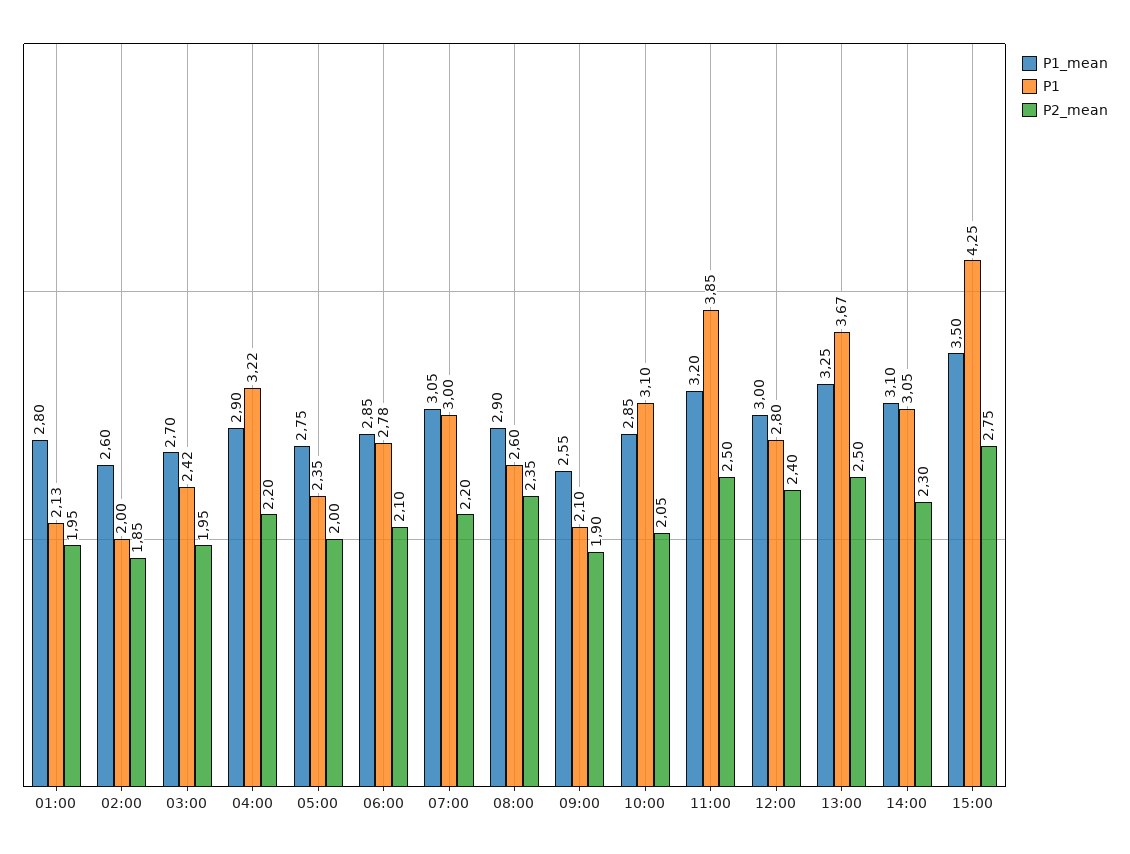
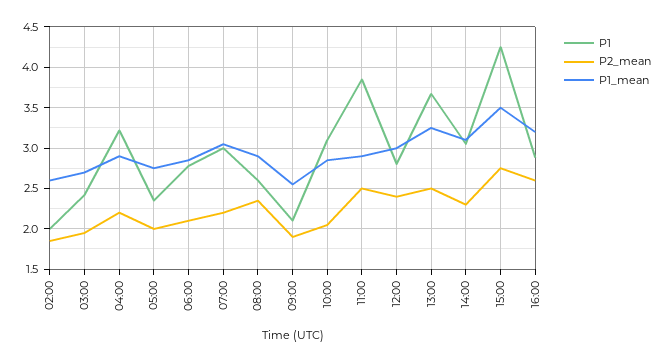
P1_mean, 01:00: 2.8 -> none
P1, 01:00: 2.13 -> none
P2_mean, 01:00: 1.95 -> none
P1_mean, 11:00: 3.2 -> 2.9
P1, 16:00: none -> 2.9
P2_mean, 16:00: none -> 2.6
P1_mean, 16:00: none -> 3.2

